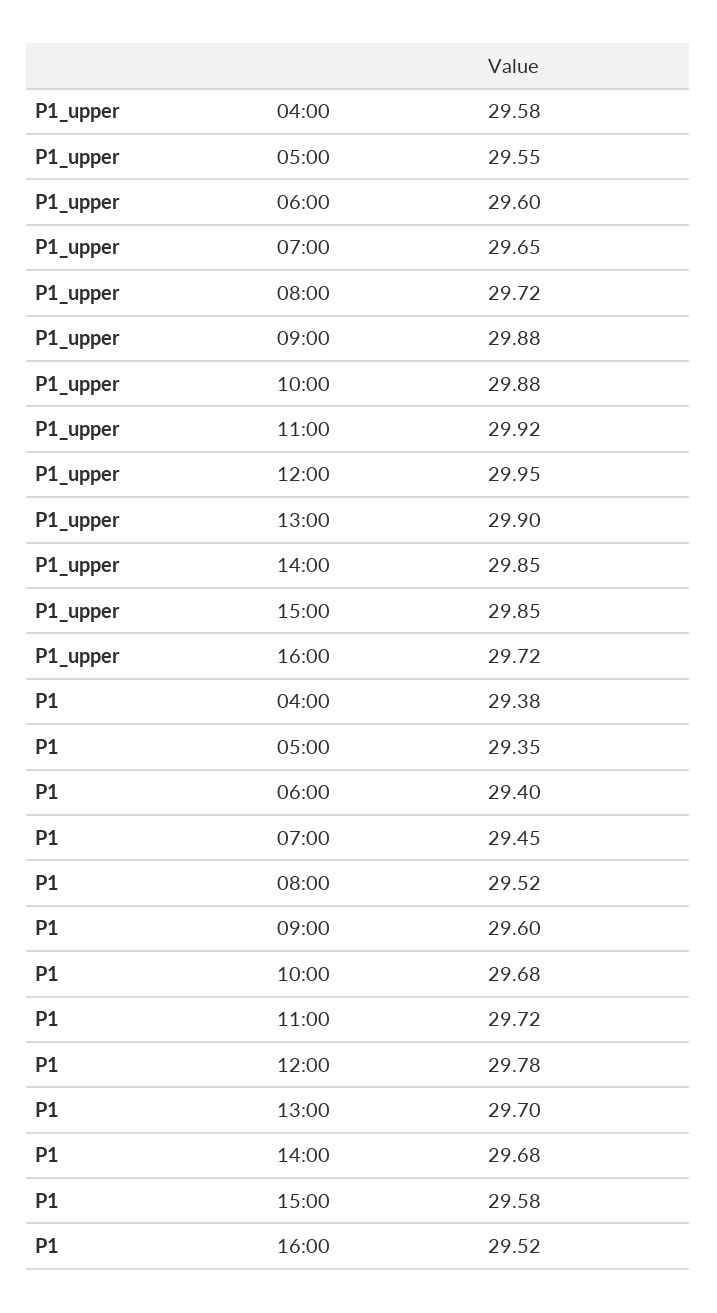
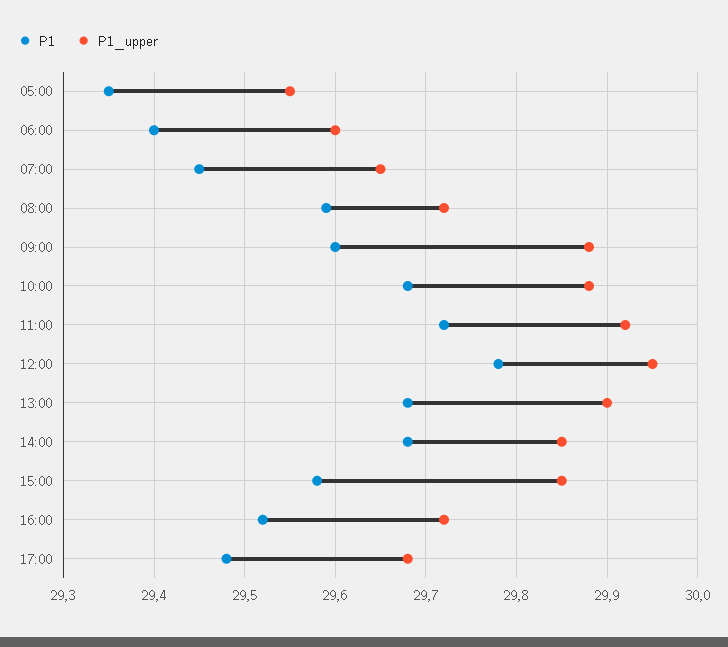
P1_upper, 04:00: 29.58 -> none
P1, 04:00: 29.38 -> none
P1, 08:00: 29.52 -> 29.59
P1, 13:00: 29.7 -> 29.68
P1, 17:00: none -> 29.48
P1_upper, 17:00: none -> 29.68

